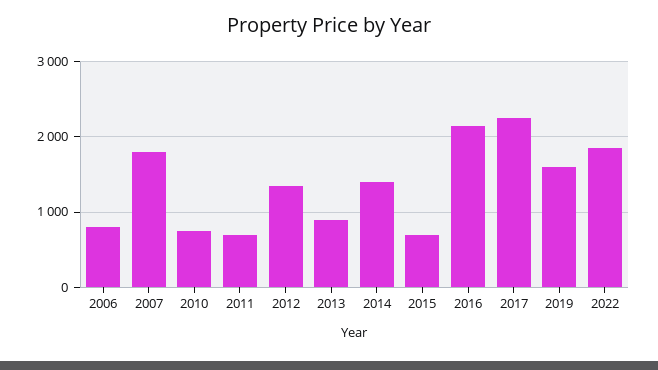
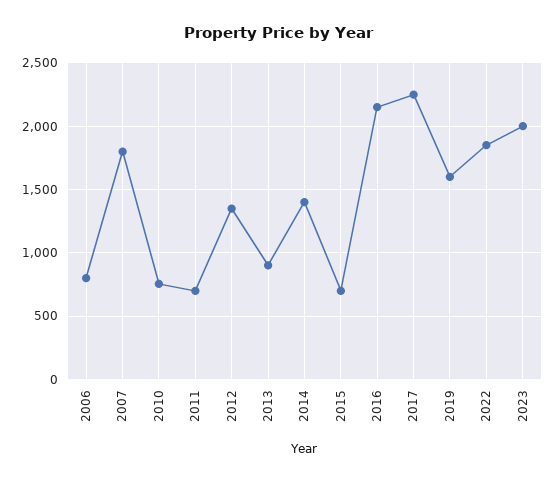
2023: none -> 2000

